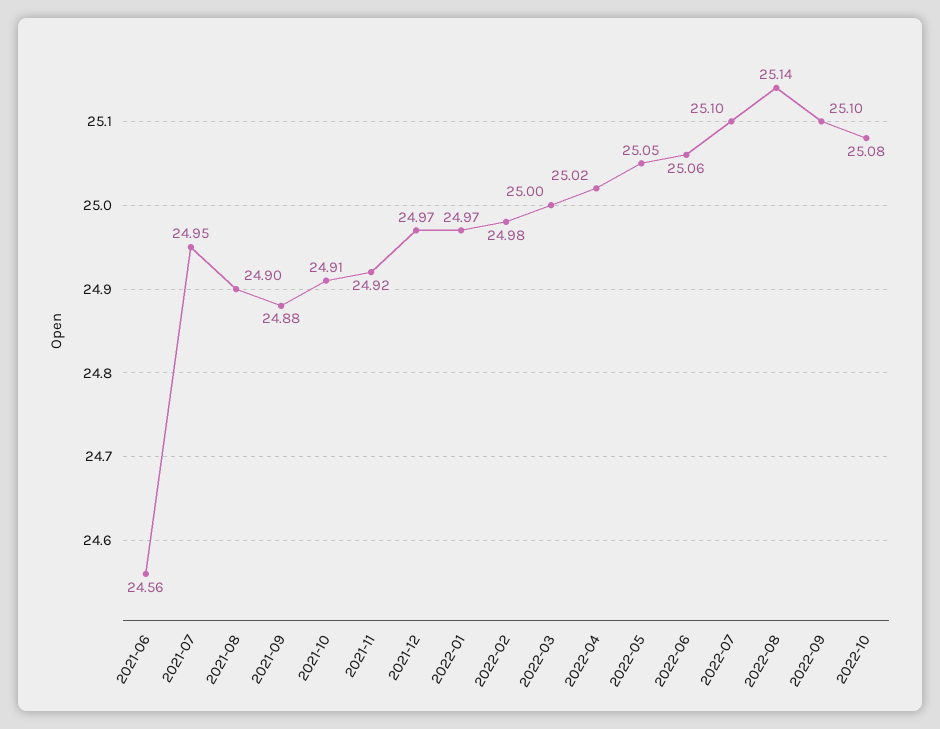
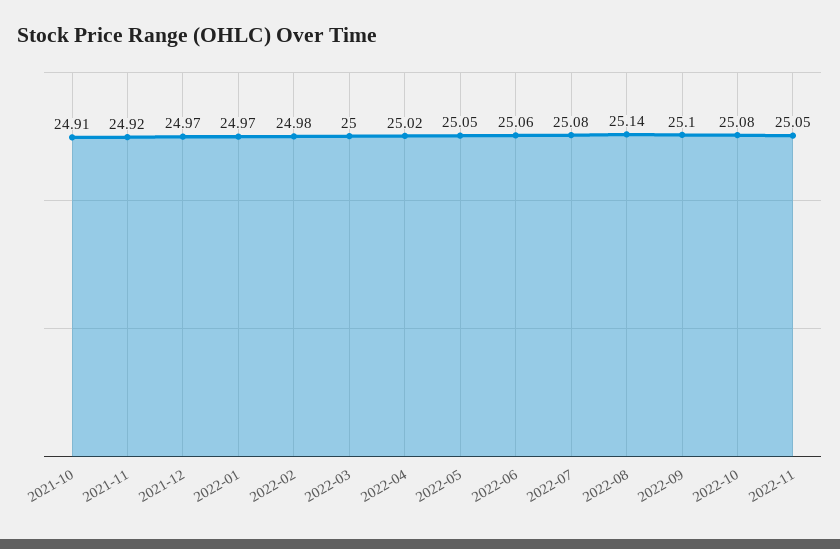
2021-06: 24.56 -> none
2021-07: 24.95 -> none
2021-08: 24.9 -> none
2021-09: 24.88 -> none
2022-07: 25.1 -> 25.08
2022-11: none -> 25.05

